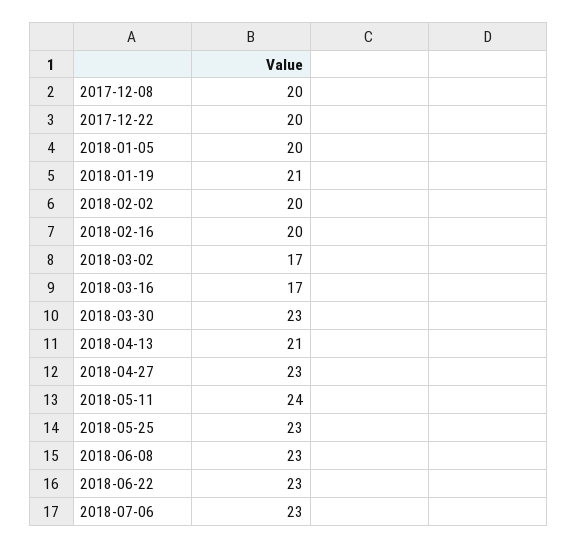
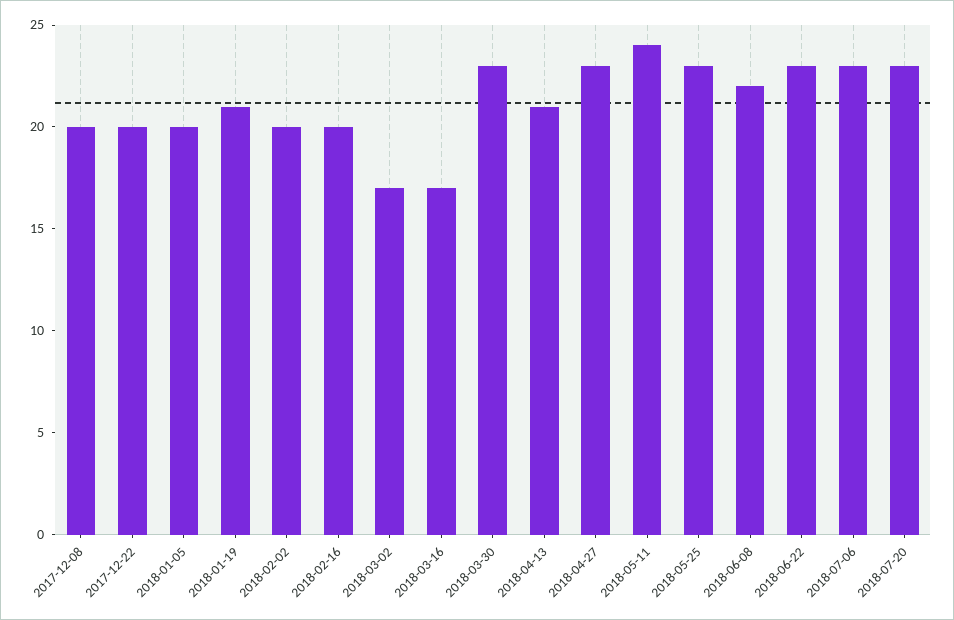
2018-06-08: 23 -> 22
2018-07-20: none -> 23

